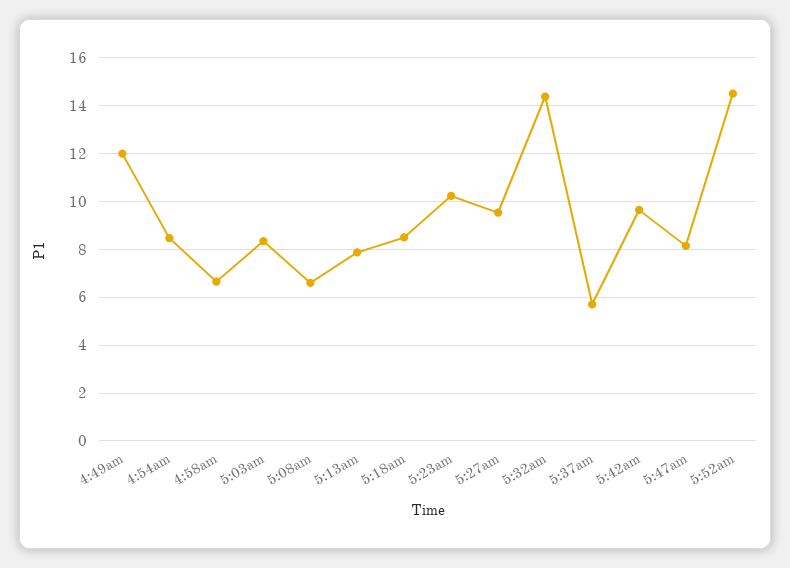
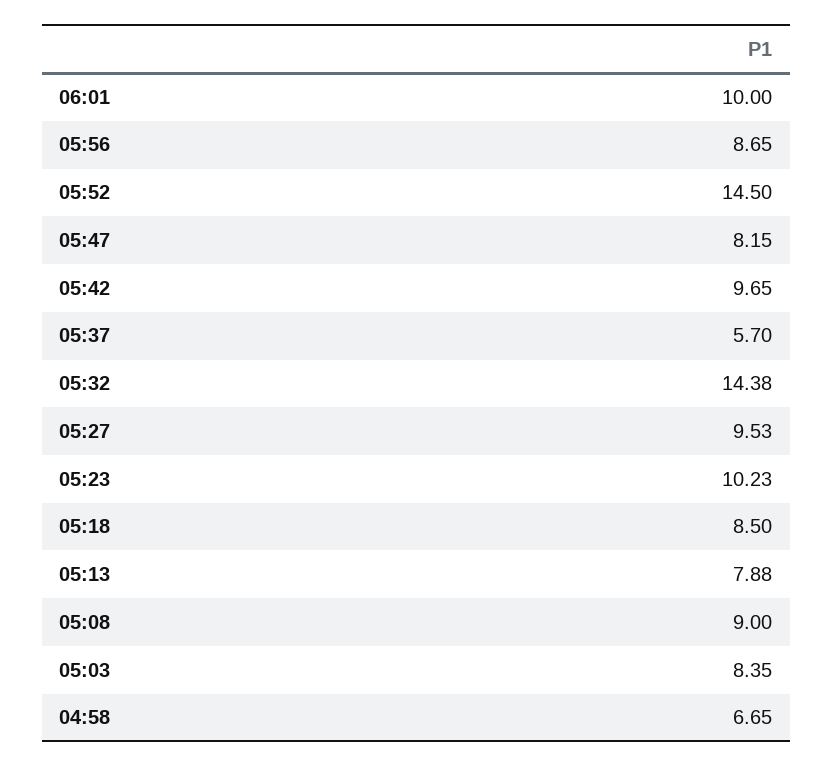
4:49am: 12 -> none
4:54am: 8.5 -> none
5:08am: 6.5 -> 9
06:01: none -> 10
05:56: none -> 8.65

